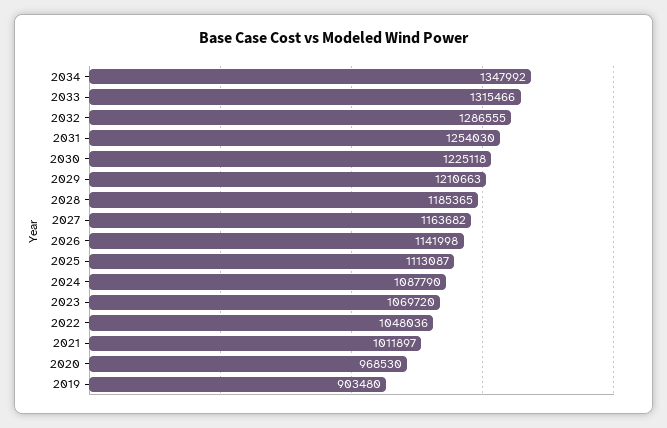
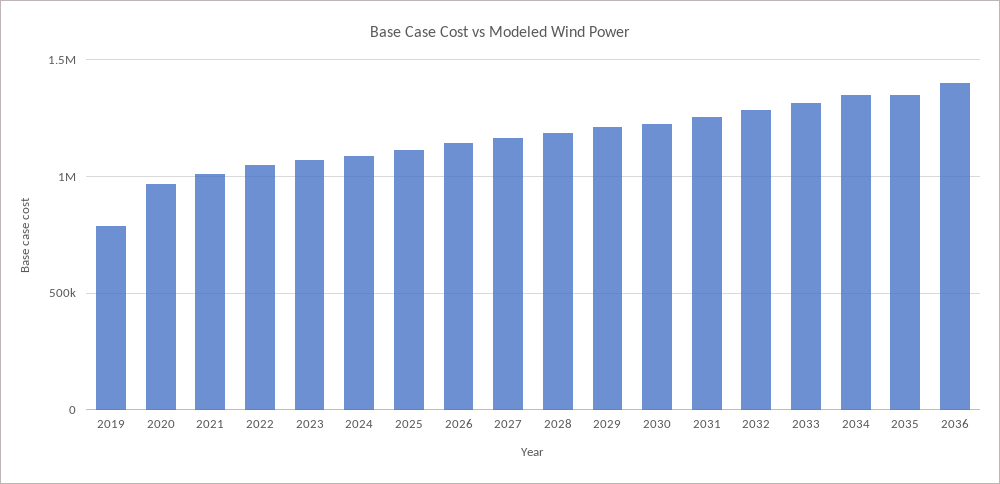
2019: 903480 -> 800000
2035: none -> 1350000
2036: none -> 1400000

